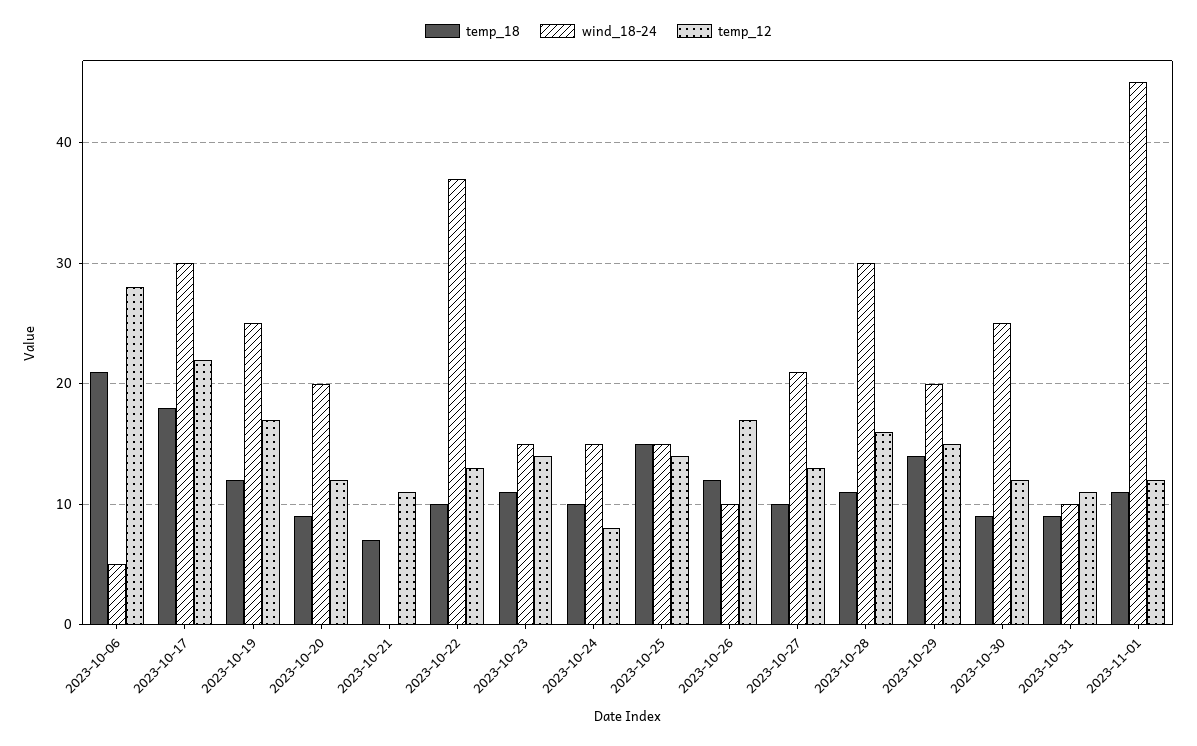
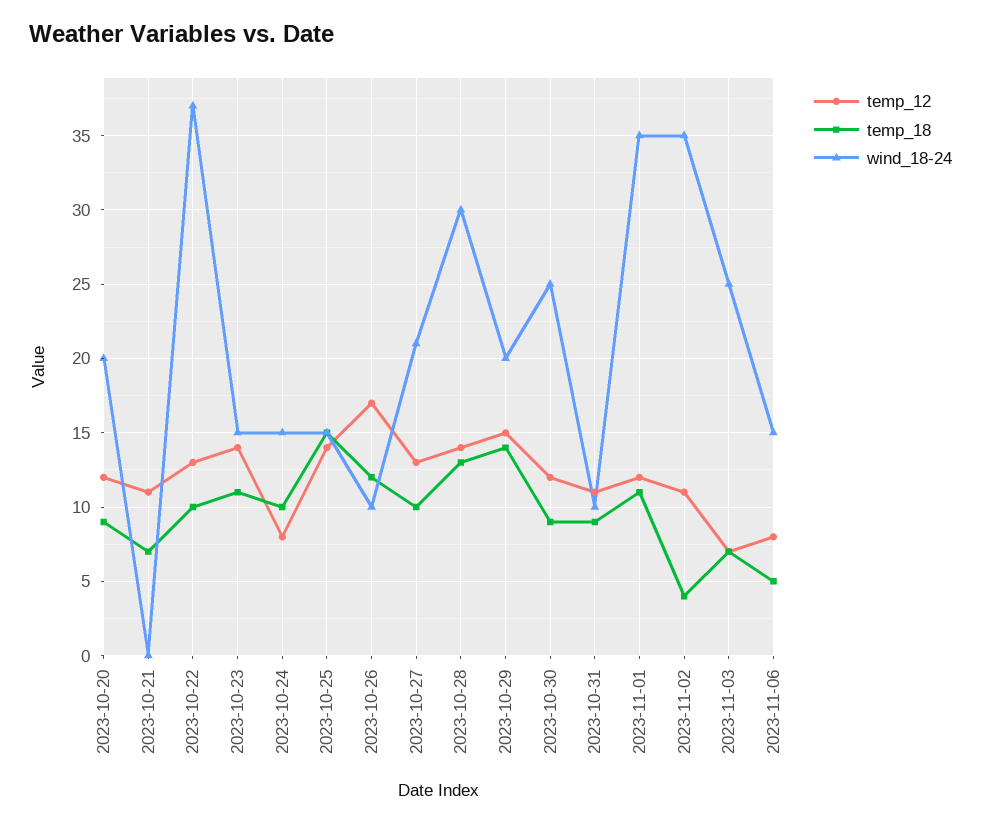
temp_18, 2023-10-06: 21 -> none
wind_18-24, 2023-10-06: 5 -> none
temp_12, 2023-10-06: 28 -> none
temp_18, 2023-10-17: 18 -> none
wind_18-24, 2023-10-17: 30 -> none
temp_12, 2023-10-17: 22 -> none
temp_18, 2023-10-19: 12 -> none
wind_18-24, 2023-10-19: 25 -> none
temp_12, 2023-10-19: 17 -> none
temp_18, 2023-10-28: 11 -> 13
temp_12, 2023-10-28: 16 -> 14
wind_18-24, 2023-11-01: 45 -> 35
temp_12, 2023-11-02: none -> 11
temp_18, 2023-11-02: none -> 4
wind_18-24, 2023-11-02: none -> 35
temp_12, 2023-11-03: none -> 7
temp_18, 2023-11-03: none -> 7
wind_18-24, 2023-11-03: none -> 25
temp_12, 2023-11-06: none -> 8
temp_18, 2023-11-06: none -> 5
wind_18-24, 2023-11-06: none -> 15

